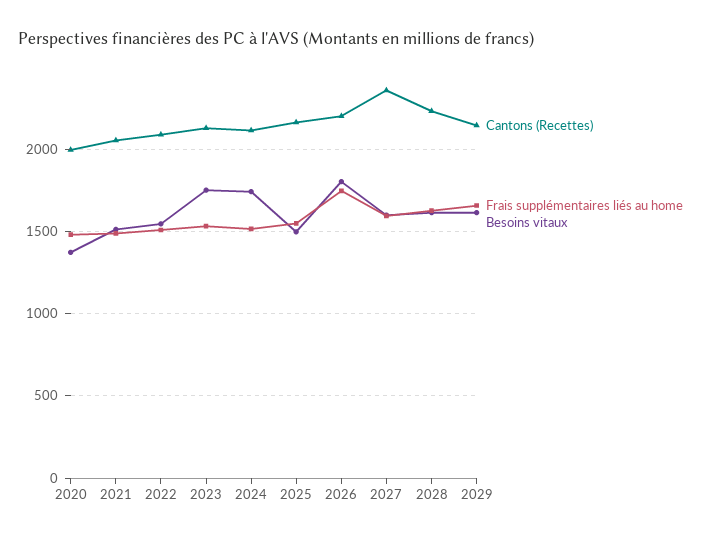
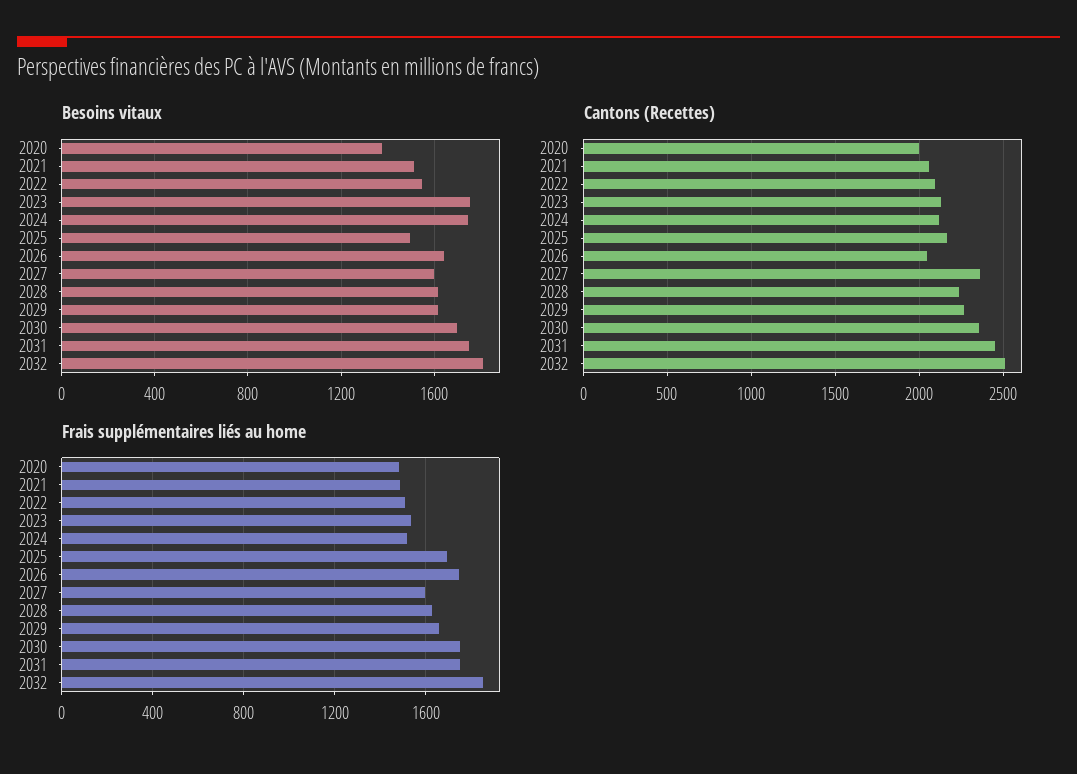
Frais supplémentaires liés au home, 2025: 1550 -> 1700
Cantons (Recettes), 2026: 2200 -> 2050
Besoins vitaux, 2026: 1800 -> 1650
Cantons (Recettes), 2029: 2150 -> 2250
Besoins vitaux, 2030: none -> 1700
Besoins vitaux, 2031: none -> 1750
Besoins vitaux, 2032: none -> 1800
Cantons (Recettes), 2030: none -> 2350
Cantons (Recettes), 2031: none -> 2450
Cantons (Recettes), 2032: none -> 2500
Frais supplémentaires liés au home, 2030: none -> 1750
Frais supplémentaires liés au home, 2031: none -> 1750
Frais supplémentaires liés au home, 2032: none -> 1850

